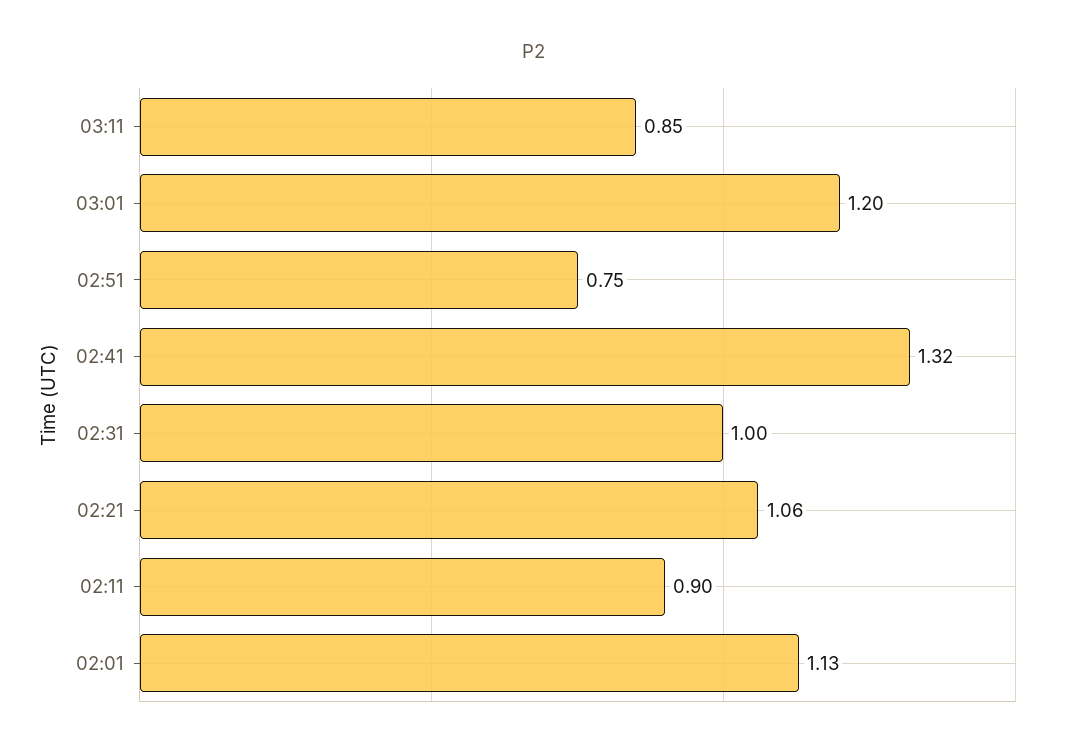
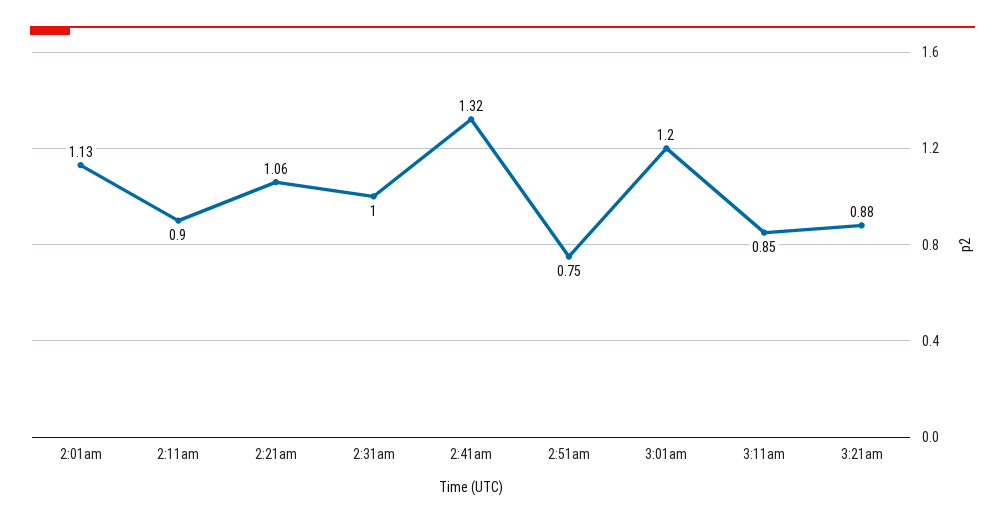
3:21am: none -> 0.88

